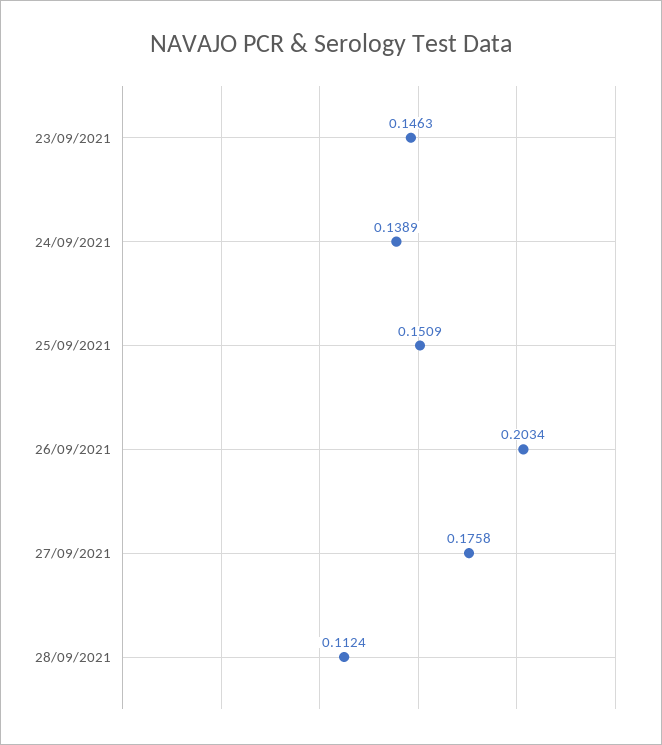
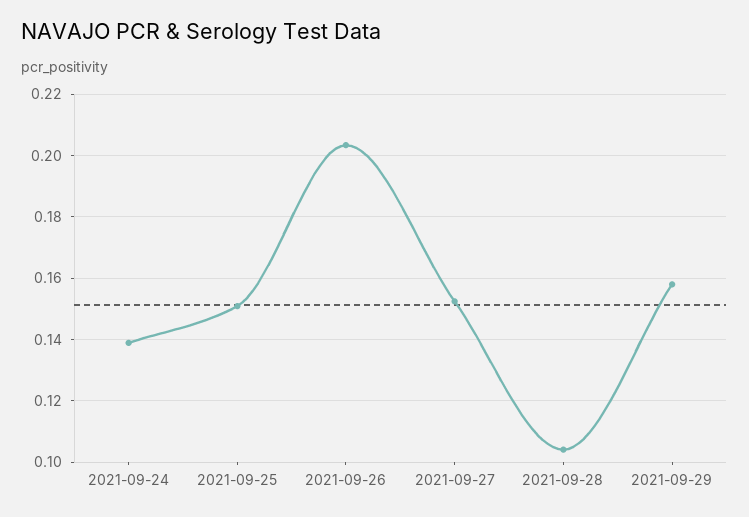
23/09/2021: 0.1463 -> none
27/09/2021: 0.1758 -> 0.152
28/09/2021: 0.1124 -> 0.104
2021-09-29: none -> 0.158

